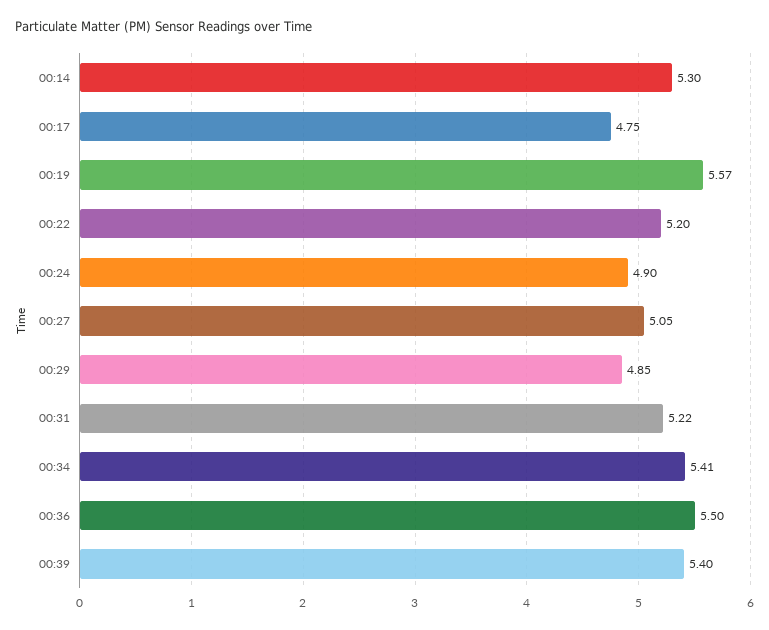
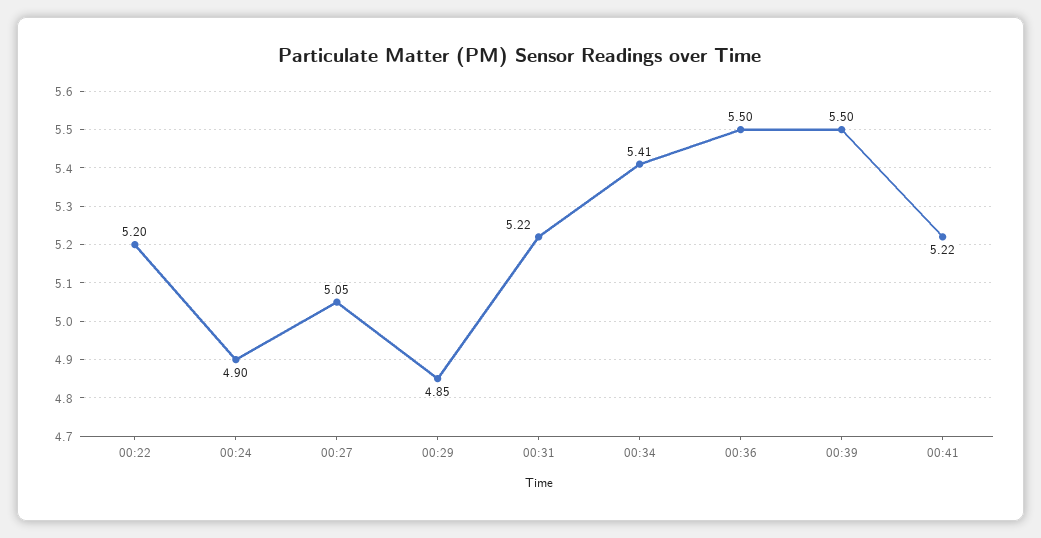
00:14: 5.3 -> none
00:17: 4.75 -> none
00:19: 5.57 -> none
00:39: 5.4 -> 5.5
00:41: none -> 5.22

